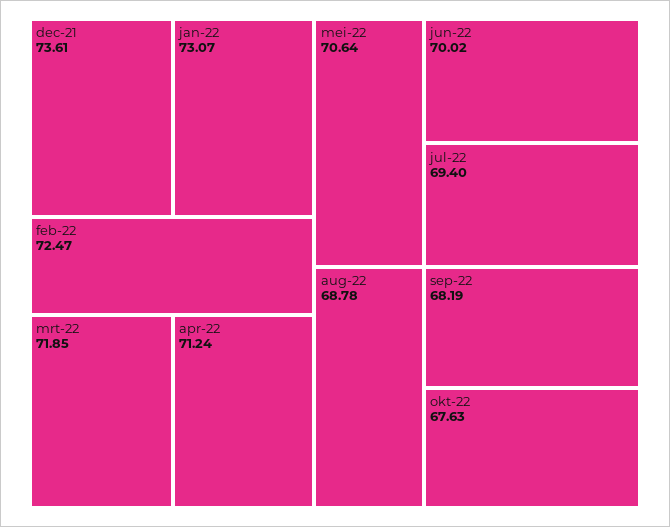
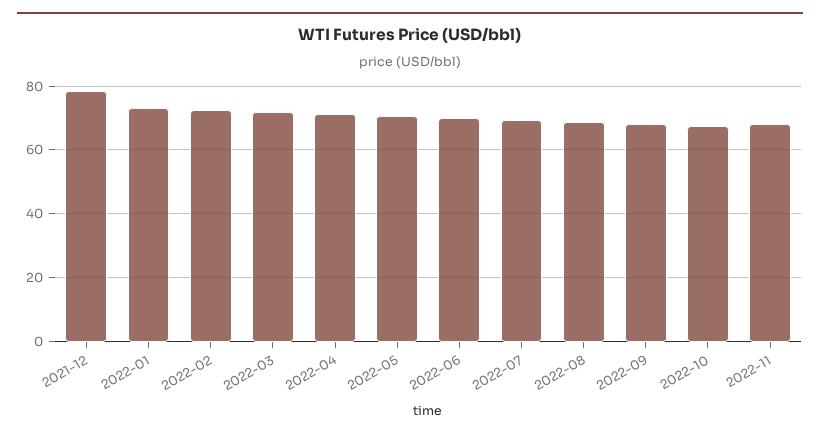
dec-21: 73.61 -> 78
2022-11: none -> 68

